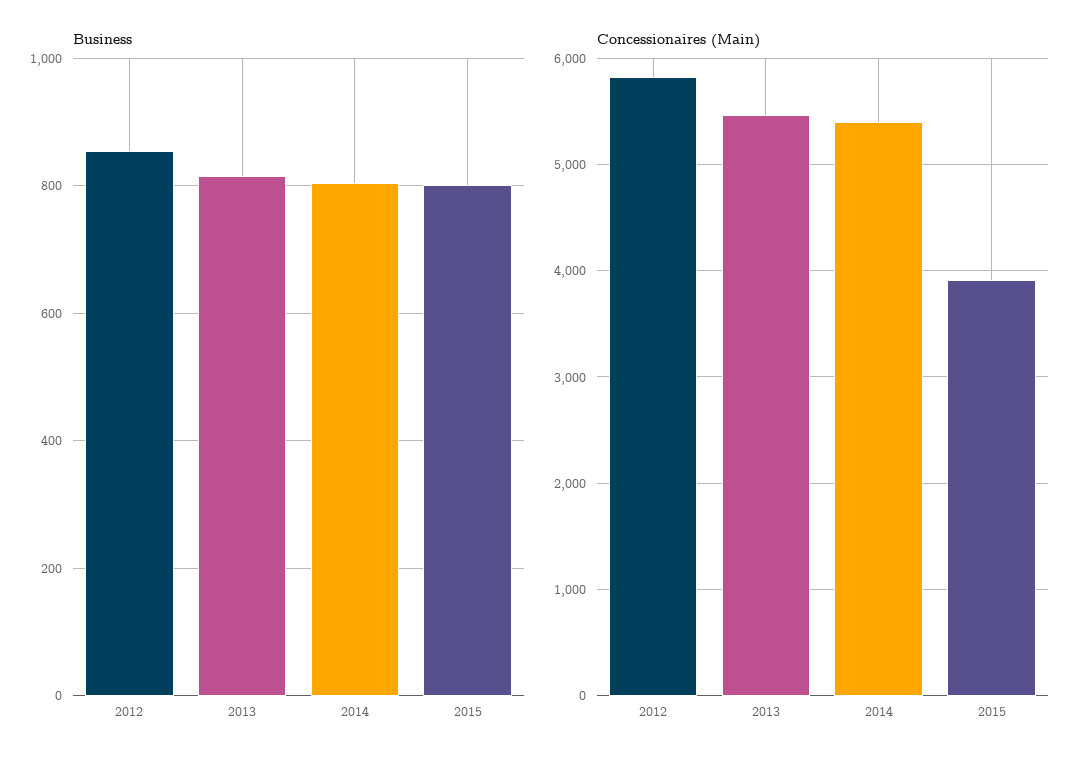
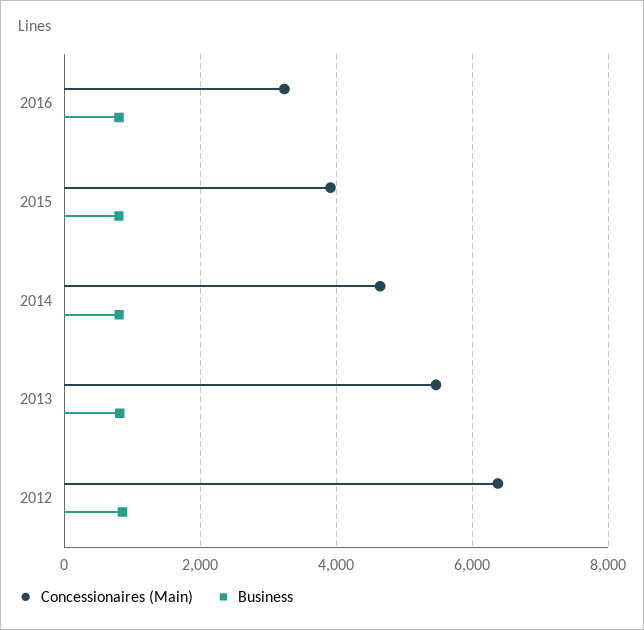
Concessionaires (Main), 2012: 5800 -> 6400
Concessionaires (Main), 2014: 5400 -> 4600
Concessionaires (Main), 2016: none -> 3200
Business, 2016: none -> 800

